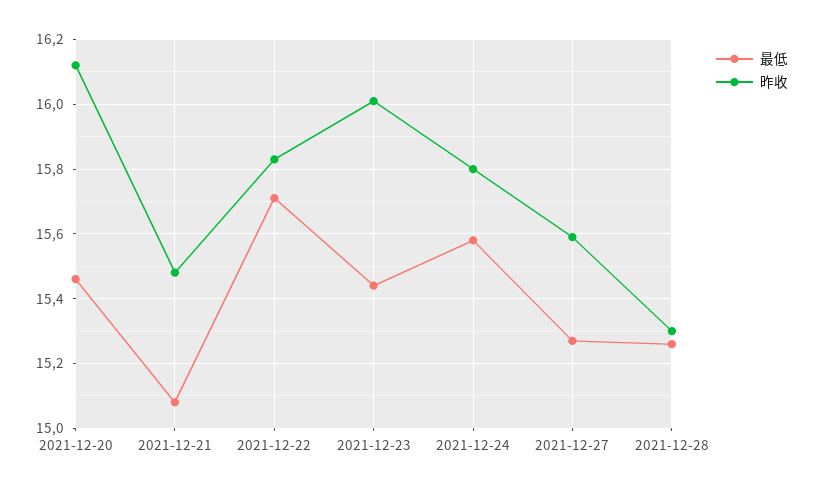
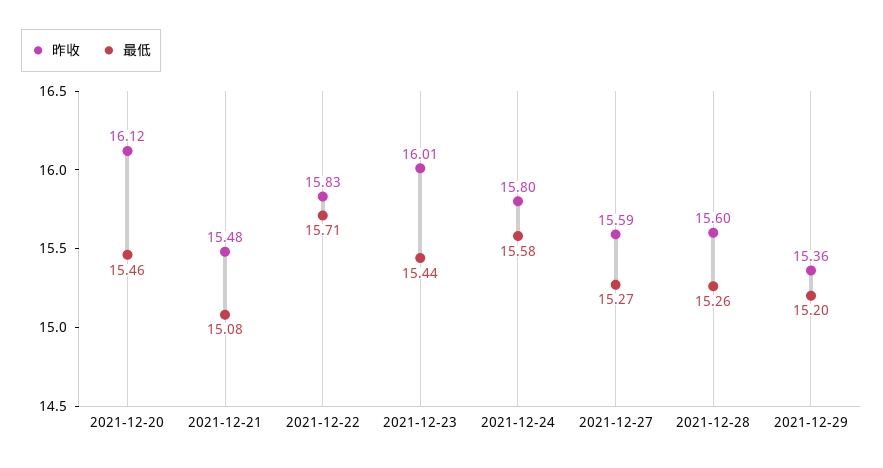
昨收, 2021-12-28: 15.3 -> 15.6
昨收, 2021-12-29: none -> 15.36
最低, 2021-12-29: none -> 15.2

